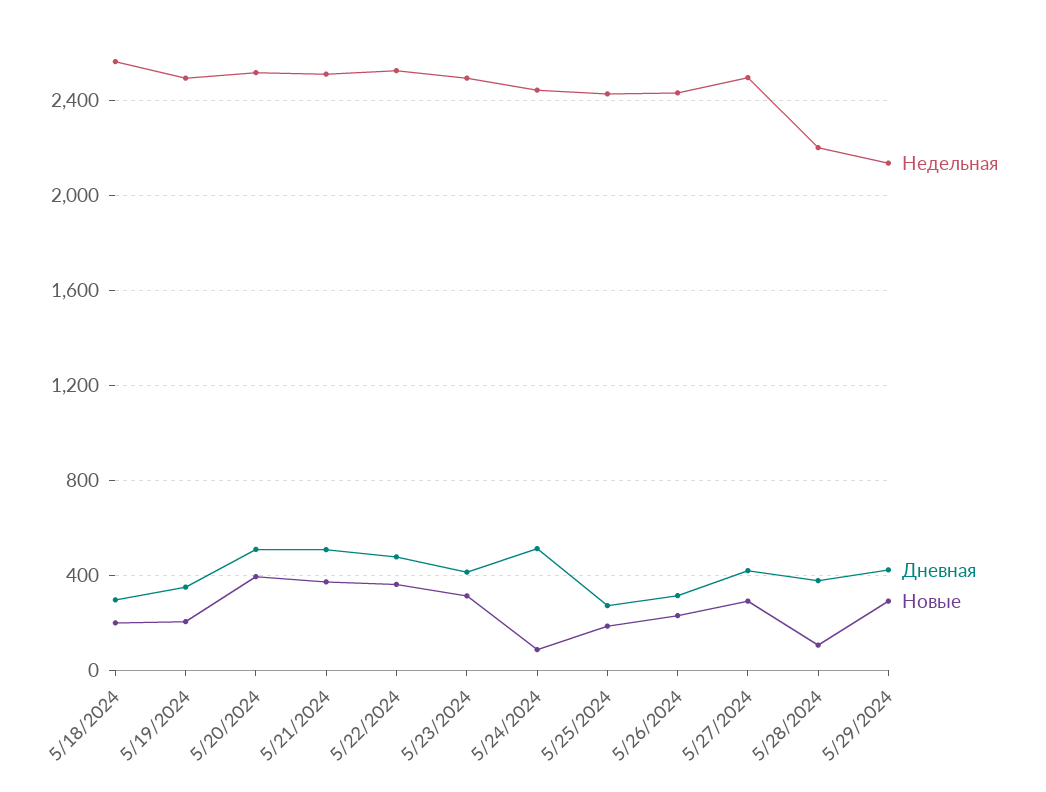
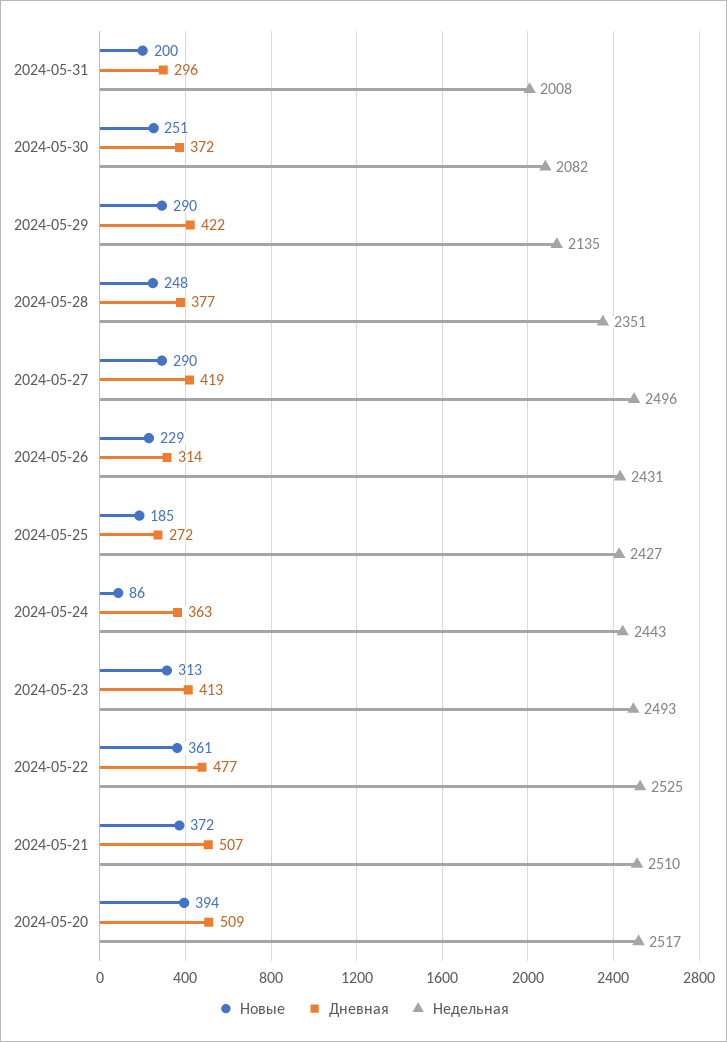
Недельная, 5/18/2024: 2550 -> none
Дневная, 5/18/2024: 300 -> none
Новые, 5/18/2024: 200 -> none
Недельная, 5/19/2024: 2500 -> none
Дневная, 5/19/2024: 350 -> none
Новые, 5/19/2024: 200 -> none
Дневная, 5/24/2024: 500 -> 363
Недельная, 5/28/2024: 2200 -> 2351
Новые, 5/28/2024: 100 -> 248
Новые, 2024-05-31: none -> 200
Дневная, 2024-05-31: none -> 296
Недельная, 2024-05-31: none -> 2008
Новые, 2024-05-30: none -> 251
Дневная, 2024-05-30: none -> 372
Недельная, 2024-05-30: none -> 2082

